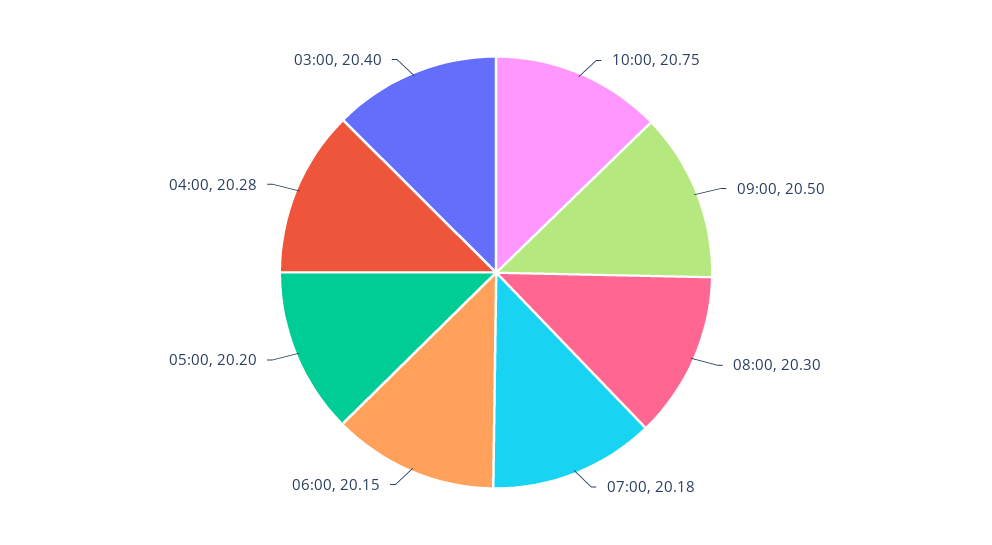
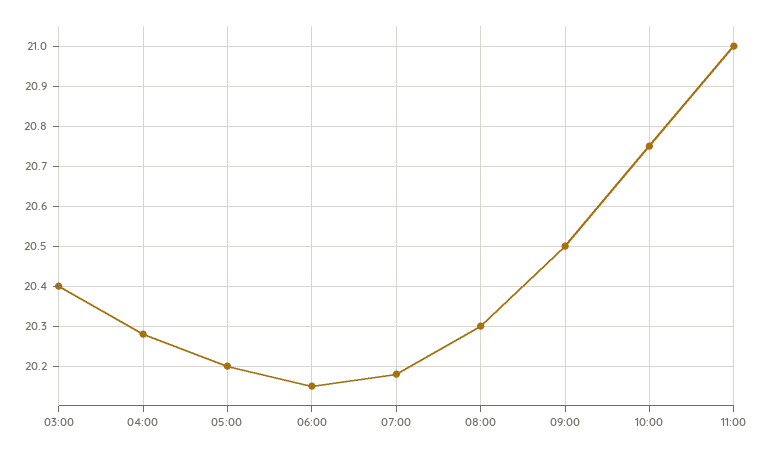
11:00: none -> 21

